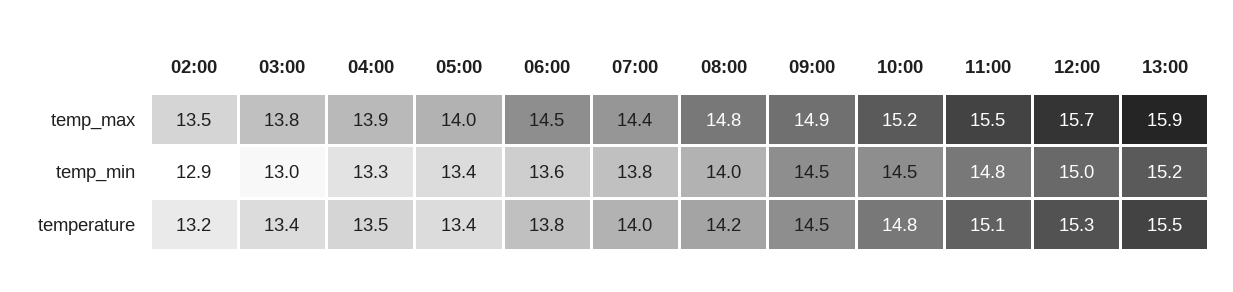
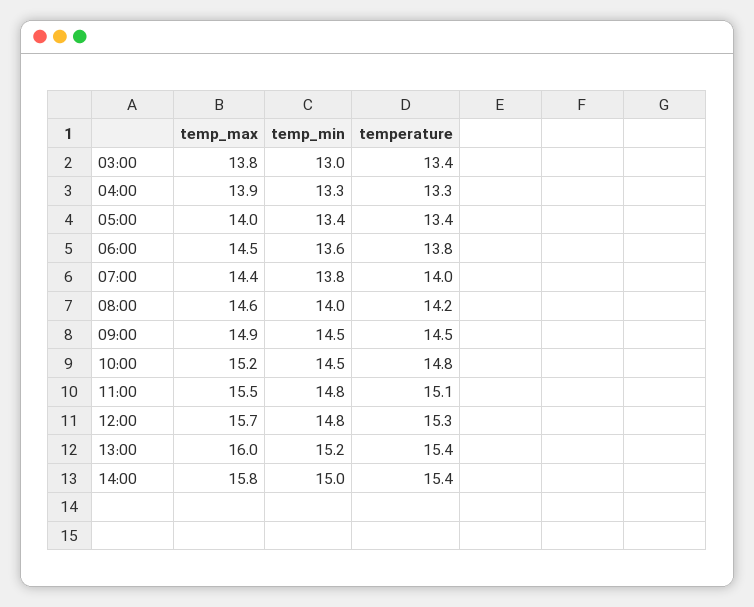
02:00, temp_max: 13.5 -> none
08:00, temp_max: 14.8 -> 14.6
13:00, temp_max: 15.9 -> 16
02:00, temp_min: 12.9 -> none
12:00, temp_min: 15 -> 14.8
02:00, temperature: 13.2 -> none
04:00, temperature: 13.5 -> 13.3
13:00, temperature: 15.5 -> 15.4
14:00, temp_max: none -> 15.8
14:00, temp_min: none -> 15
14:00, temperature: none -> 15.4

